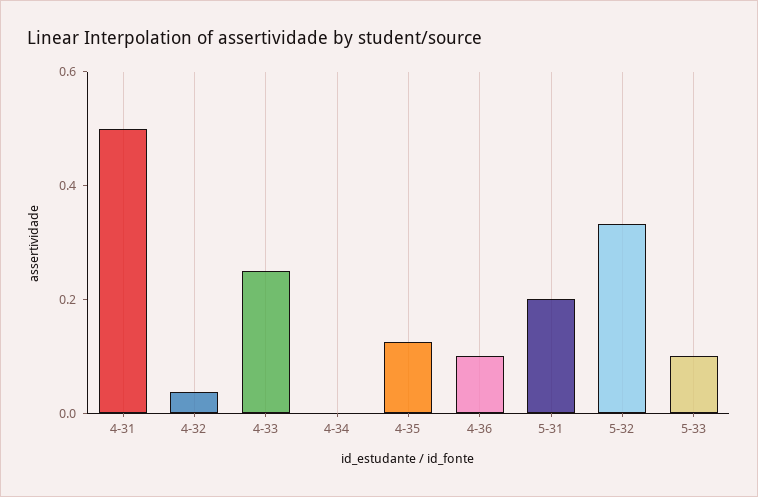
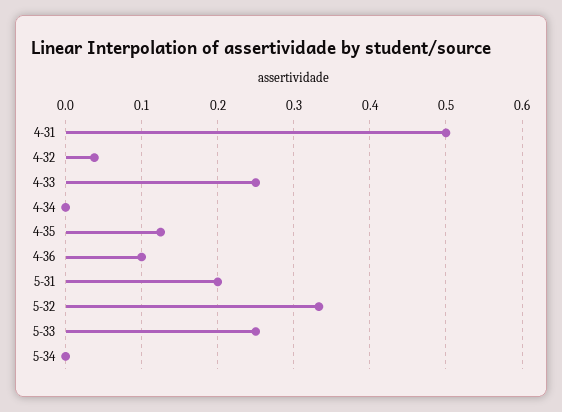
5-33: 0.1 -> 0.25
5-34: none -> 0

